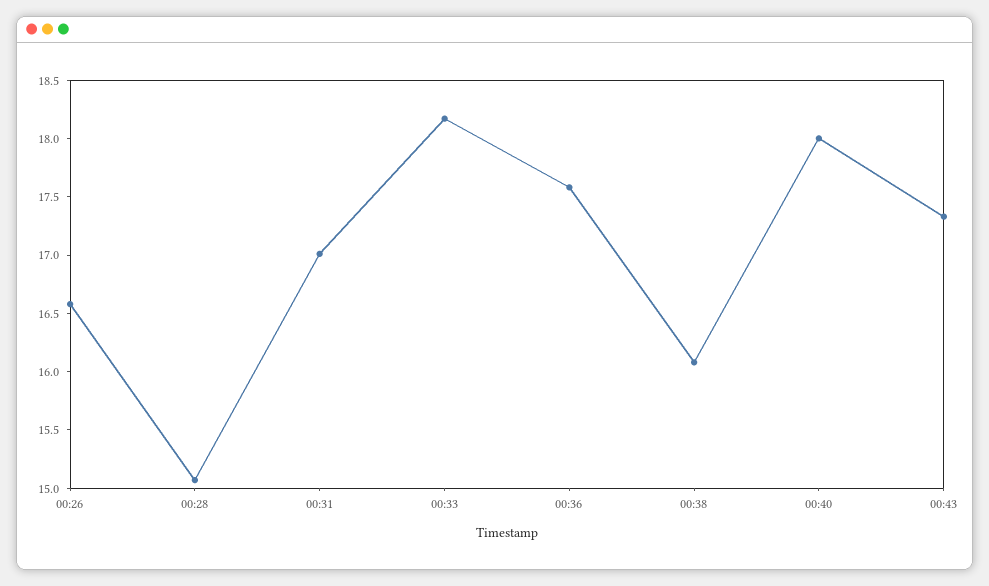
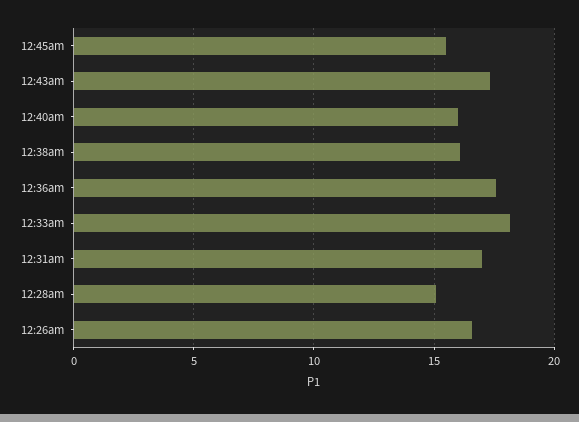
00:40: 18 -> 16
12:45am: none -> 15.5

